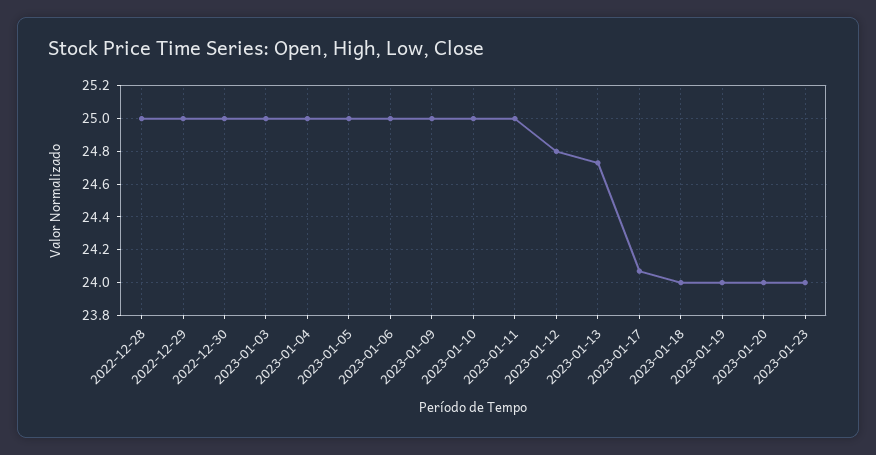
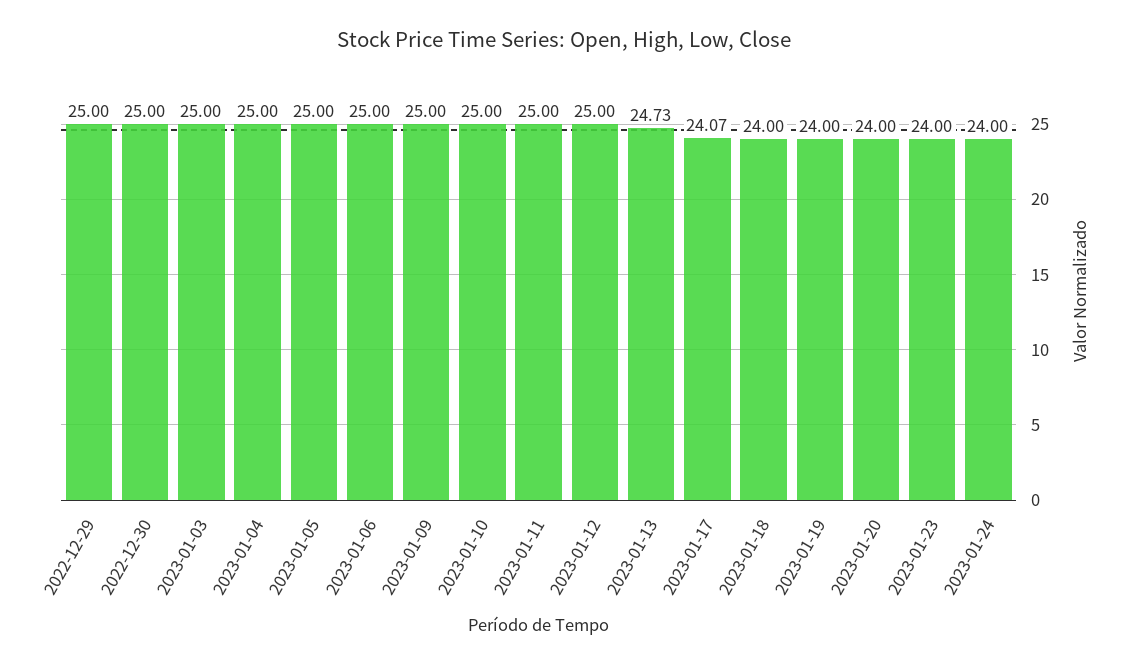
2022-12-28: 25 -> none
2023-01-12: 24.8 -> 25
2023-01-24: none -> 24

